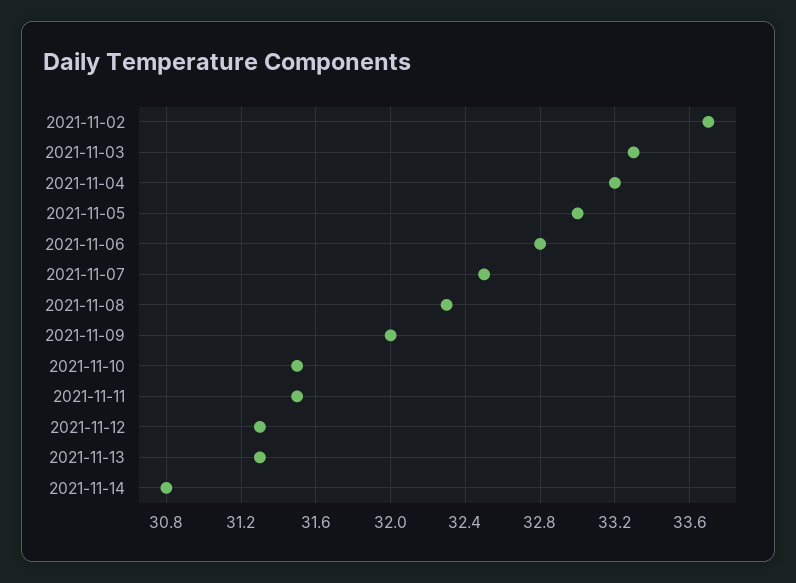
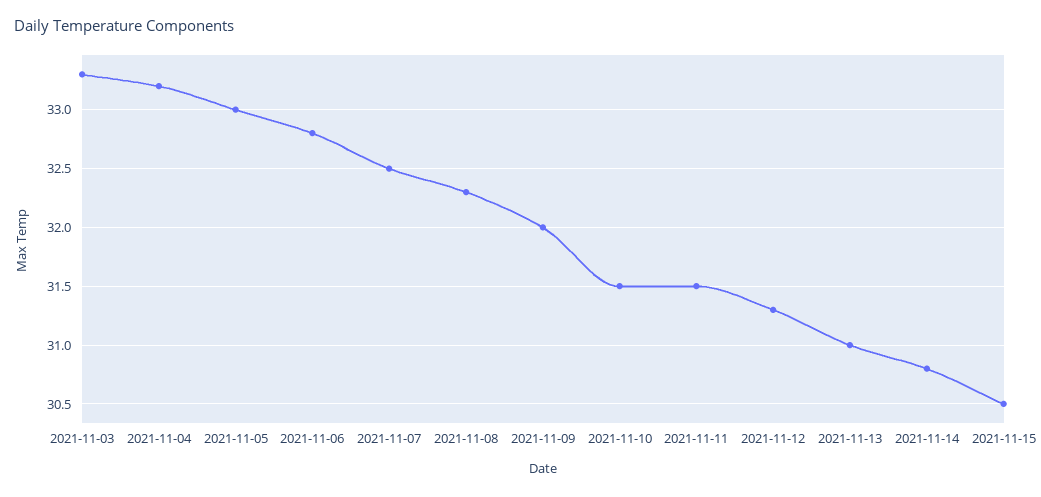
2021-11-02: 33.7 -> none
2021-11-13: 31.3 -> 31
2021-11-15: none -> 30.5

